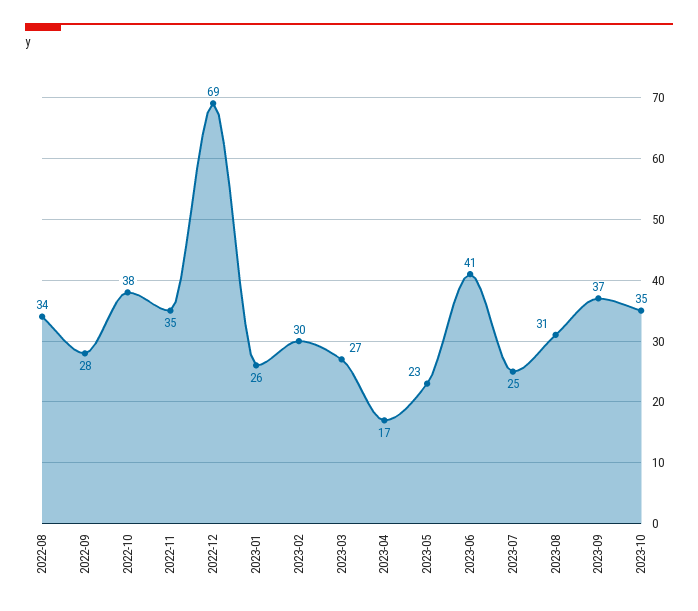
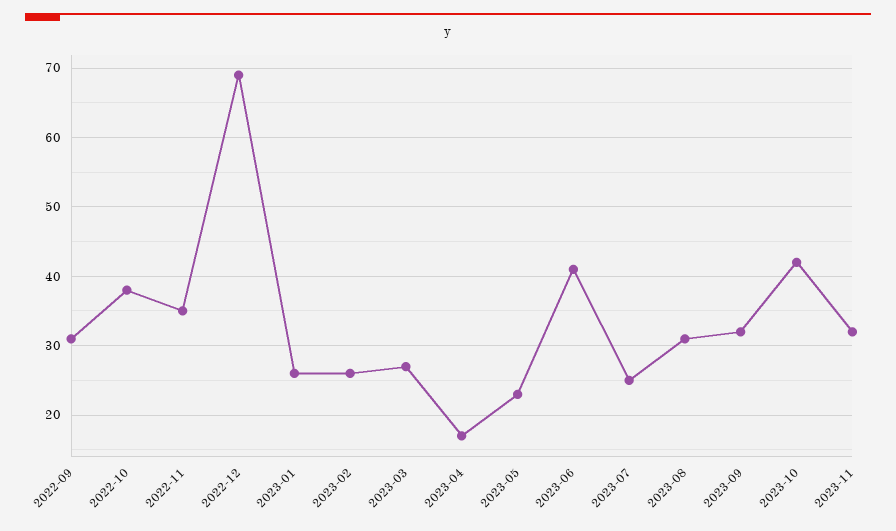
2022-08: 34 -> none
2022-09: 28 -> 31
2023-02: 30 -> 26
2023-09: 37 -> 32
2023-10: 35 -> 42
2023-11: none -> 32

